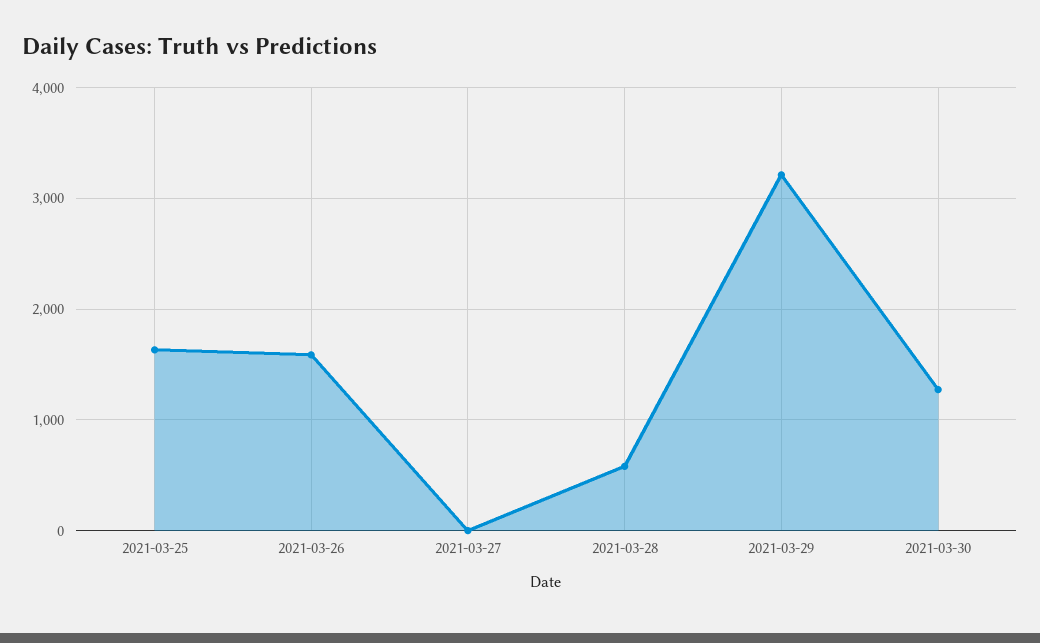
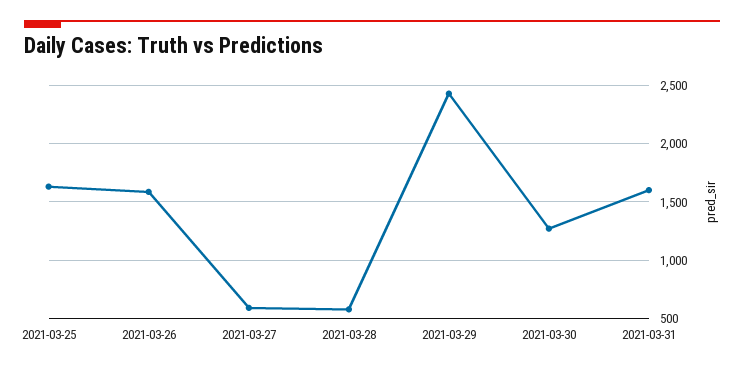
2021-03-27: 0 -> 600
2021-03-29: 3200 -> 2400
2021-03-31: none -> 1600

